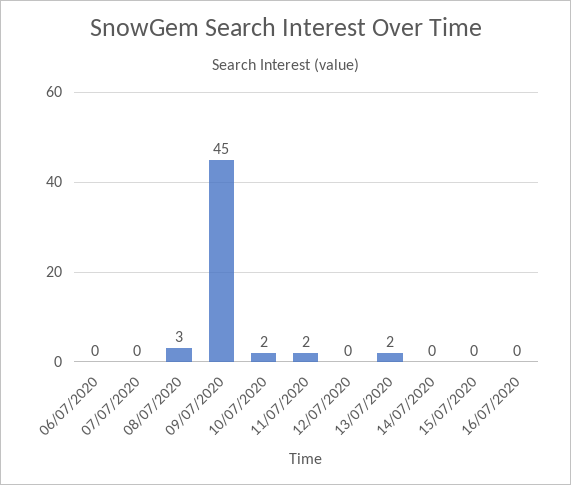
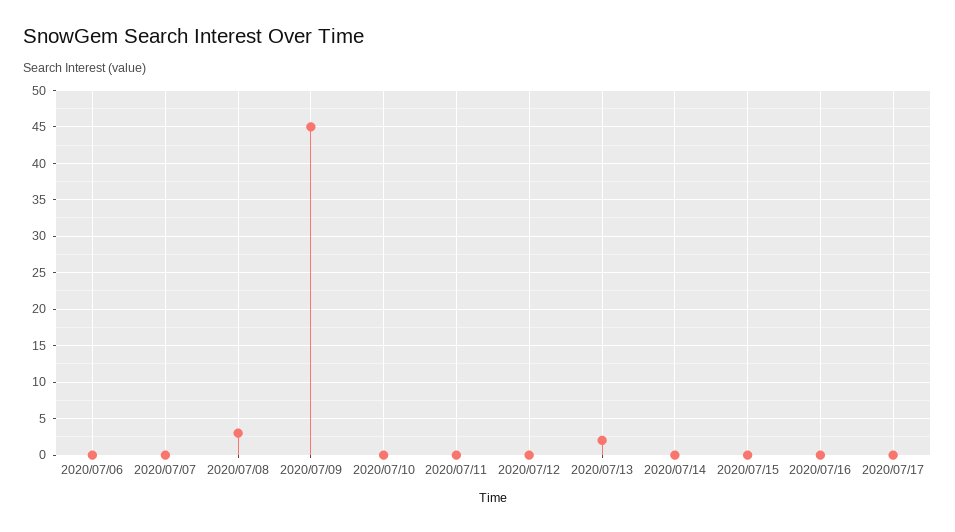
10/07/2020: 2 -> 0
11/07/2020: 2 -> 0
2020/07/17: none -> 0

